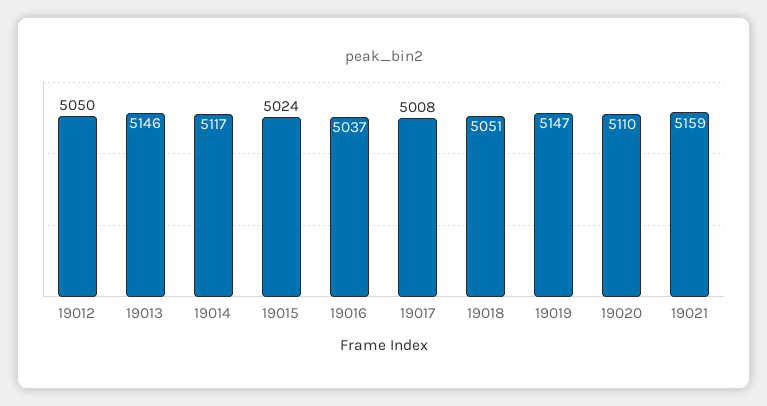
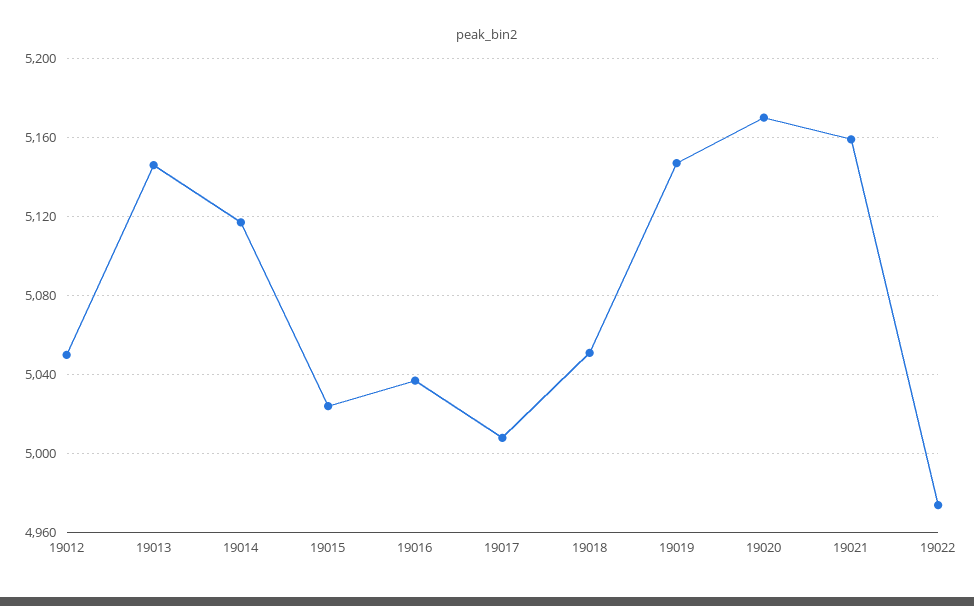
19020: 5110 -> 5170
19022: none -> 4975

